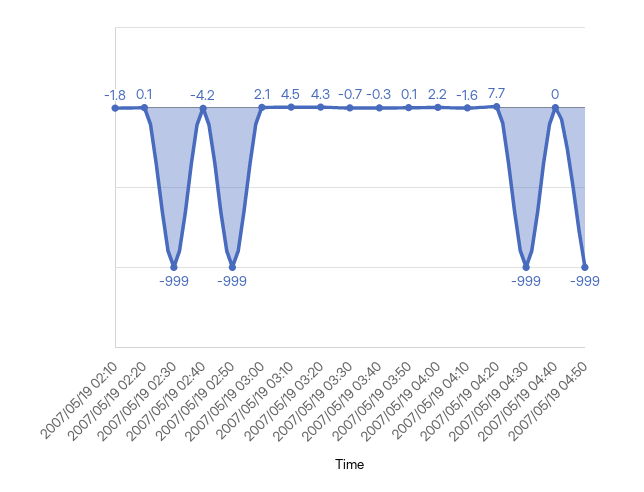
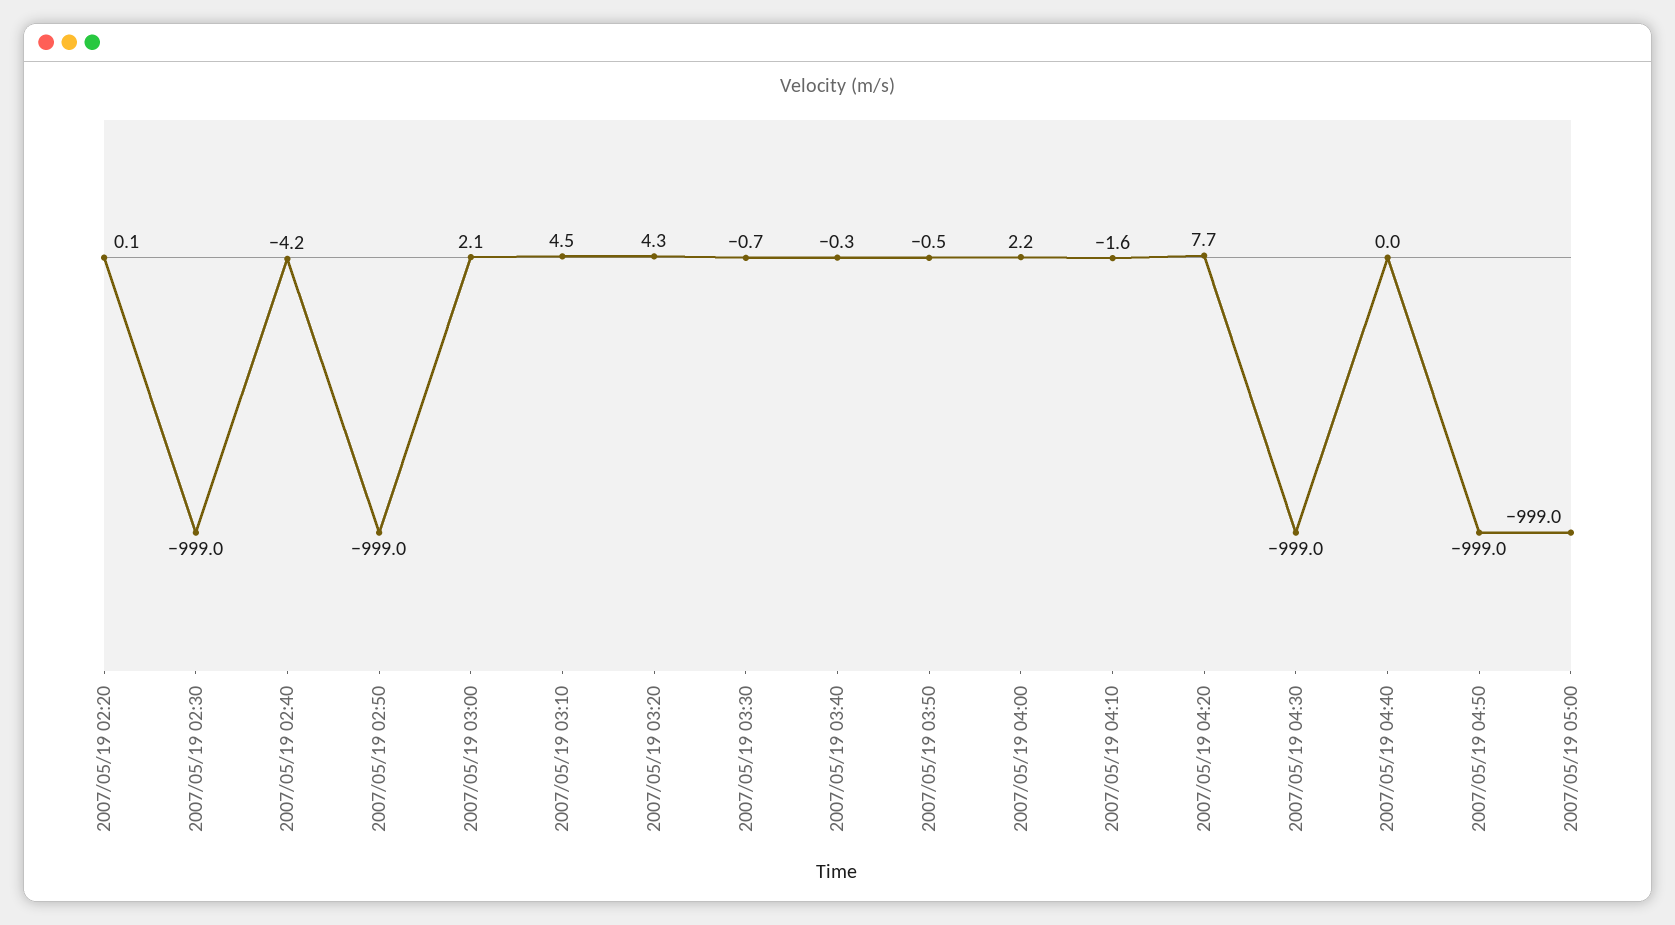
2007/05/19 02:10: -1.8 -> none
2007/05/19 03:50: 0.1 -> -0.5
2007/05/19 05:00: none -> -999

